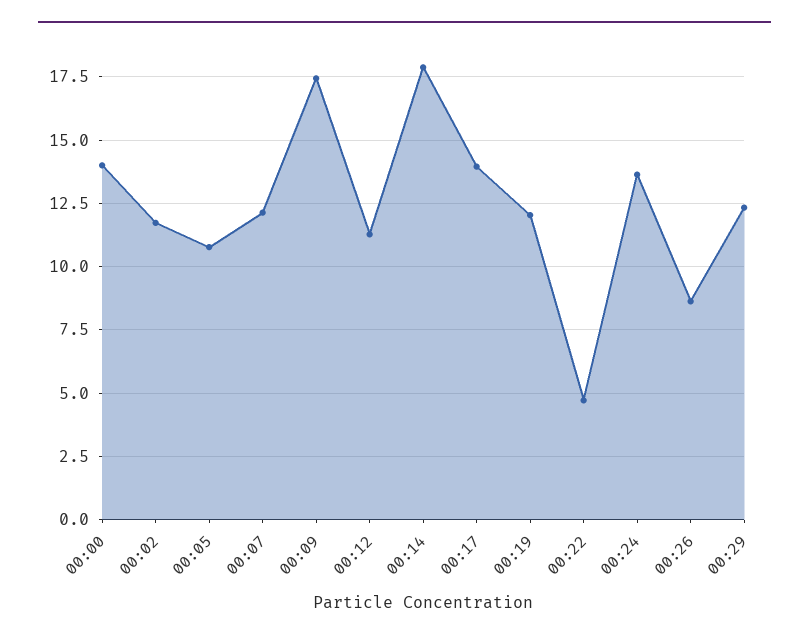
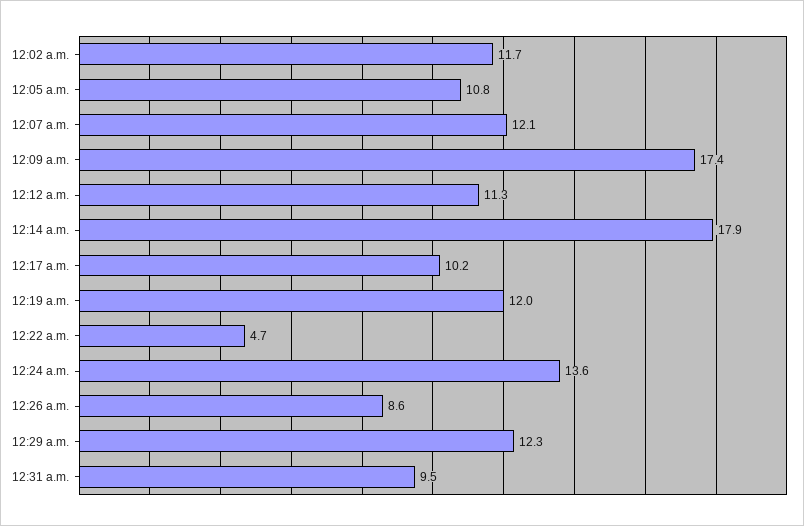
00:00: 14 -> none
00:17: 14 -> 10.2
12:31 a.m.: none -> 9.5

